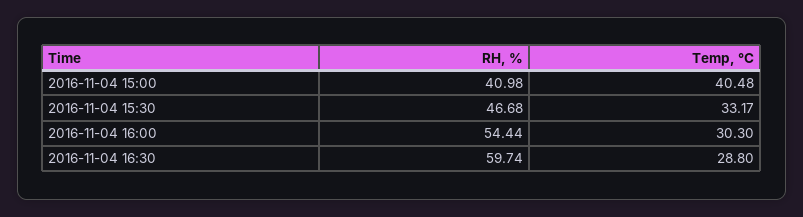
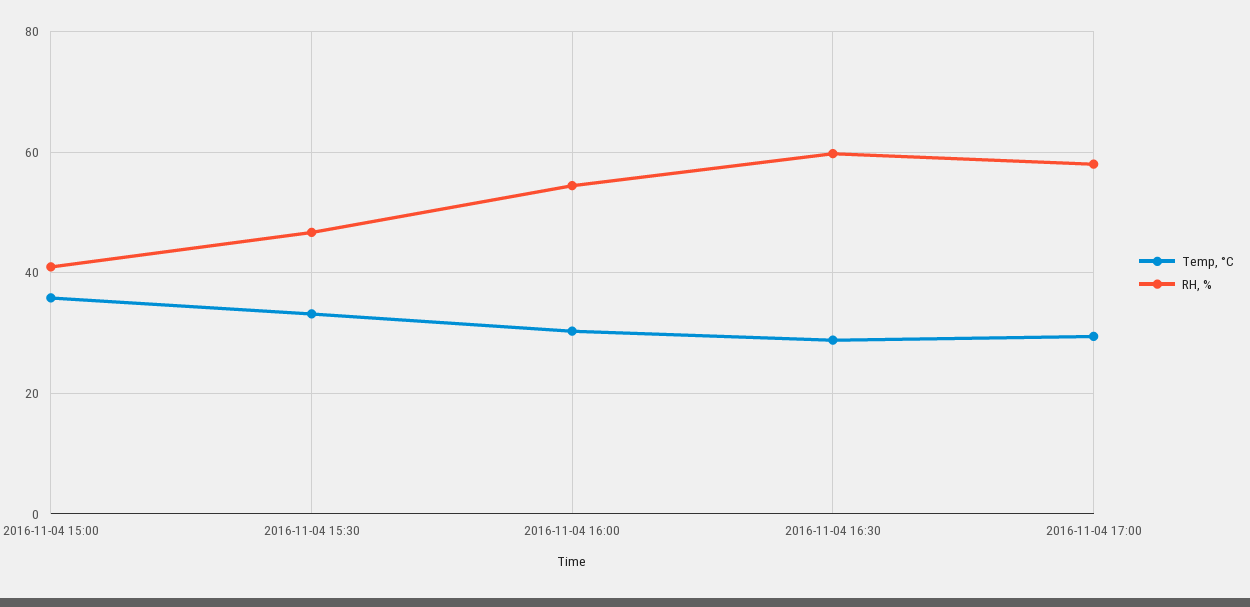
Temp, °C, 2016-11-04 15:00: 40.48 -> 36
Temp, °C, 2016-11-04 17:00: none -> 30
RH, %, 2016-11-04 17:00: none -> 58

